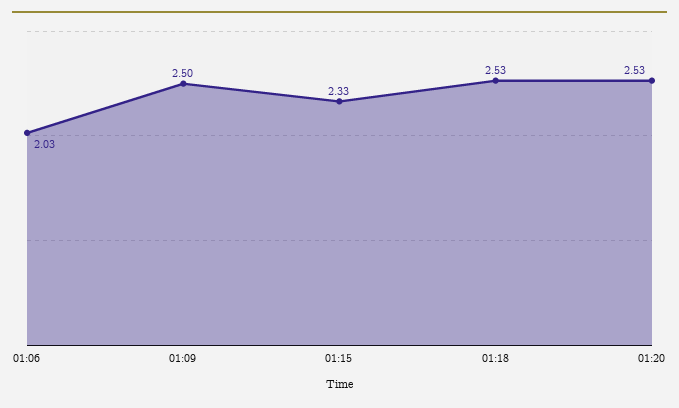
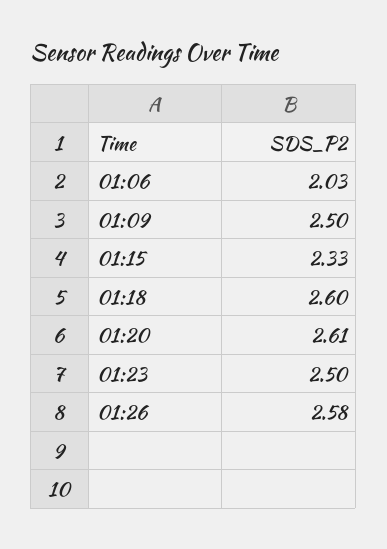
01:18: 2.53 -> 2.6
01:20: 2.53 -> 2.61
01:23: none -> 2.5
01:26: none -> 2.58

